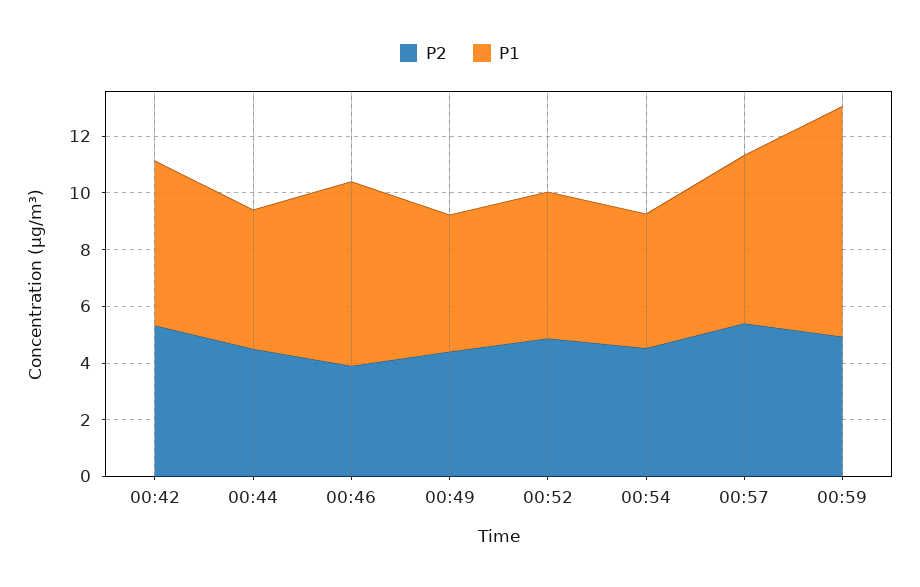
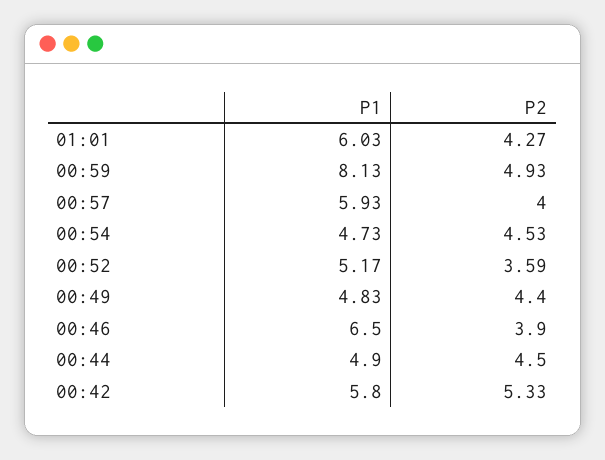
P2, 00:52: 5 -> 3.59
P2, 00:57: 5.5 -> 4
P1, 01:01: none -> 6.03
P2, 01:01: none -> 4.27

